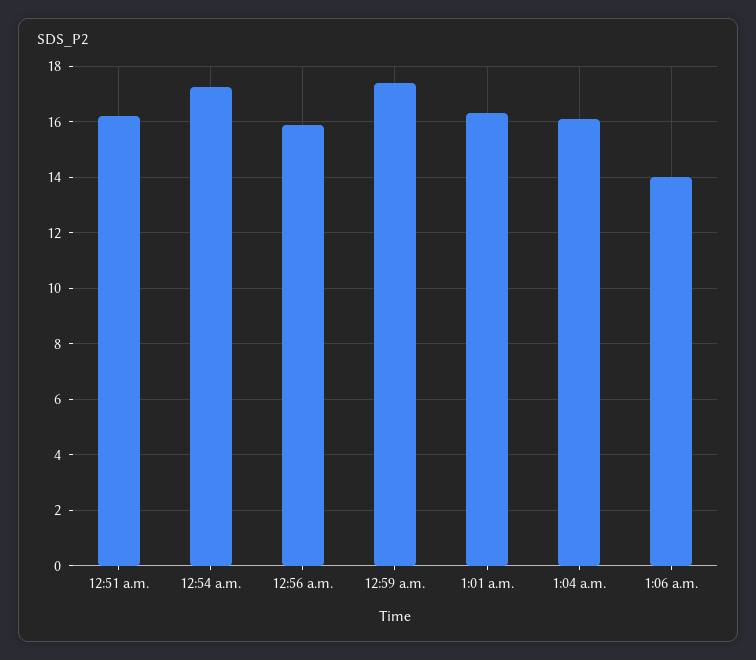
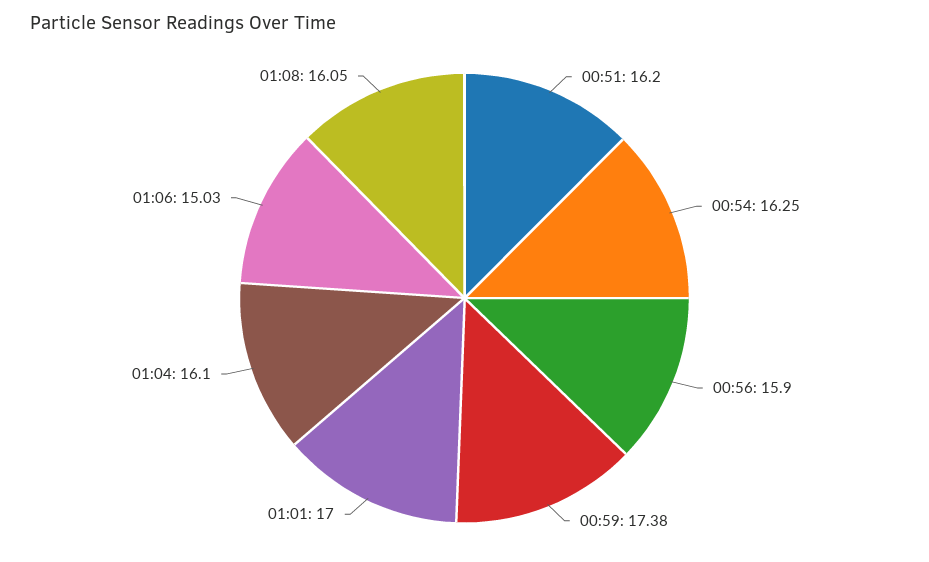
12:54 a.m.: 17.25 -> 16.25
1:01 a.m.: 16.25 -> 17
1:06 a.m.: 14 -> 15.03
01:08: none -> 16.05

